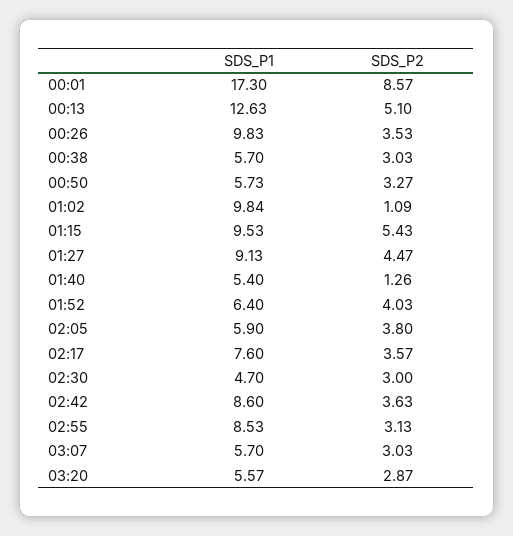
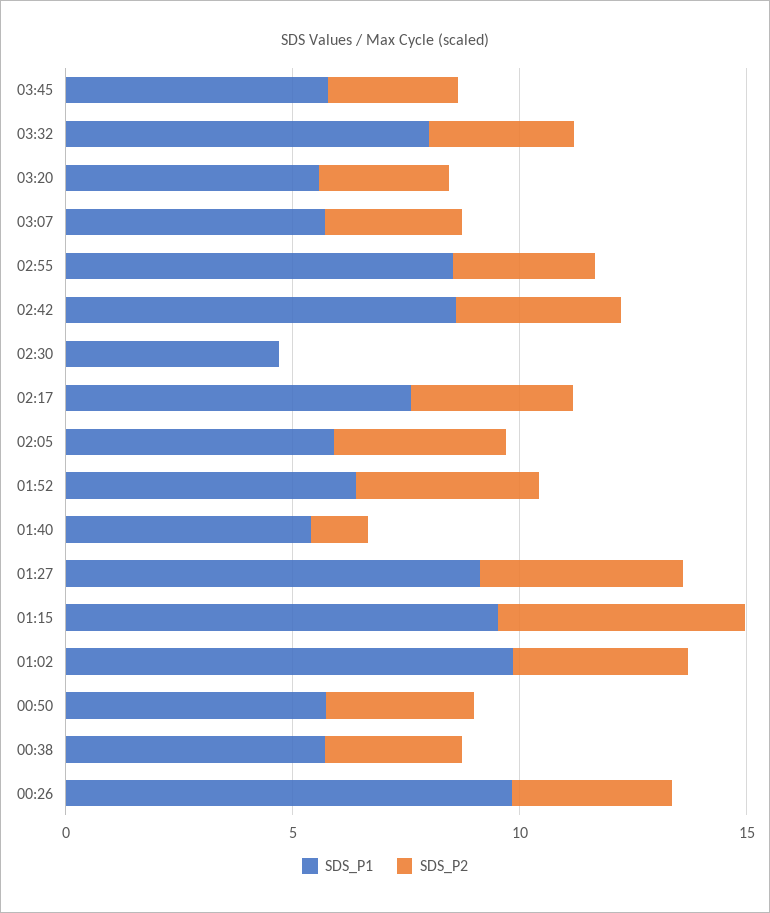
SDS_P1, 00:01: 17.3 -> none
SDS_P2, 00:01: 8.57 -> none
SDS_P1, 00:13: 12.63 -> none
SDS_P2, 00:13: 5.1 -> none
SDS_P2, 01:02: 1.09 -> 4
SDS_P2, 02:30: 3 -> 0
SDS_P1, 03:45: none -> 6
SDS_P2, 03:45: none -> 3
SDS_P1, 03:32: none -> 8
SDS_P2, 03:32: none -> 3

